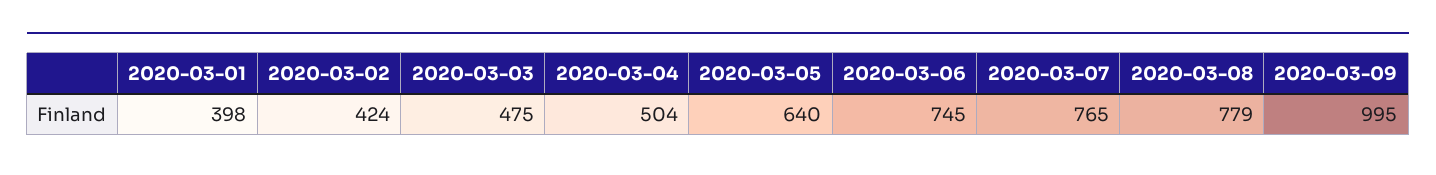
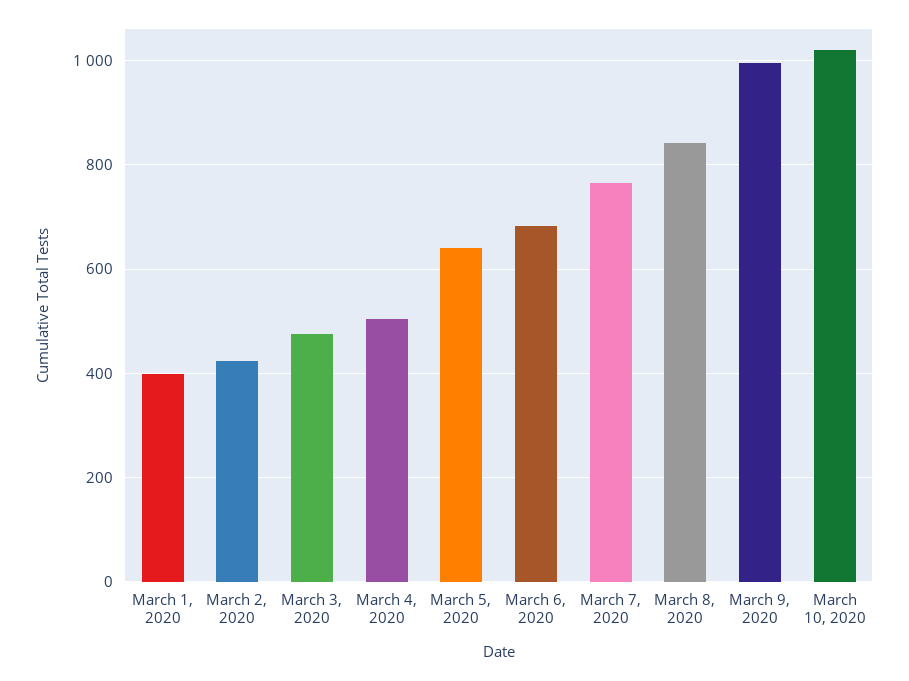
2020-03-06: 745 -> 680
2020-03-08: 779 -> 840
March 10, 2020: none -> 1020

